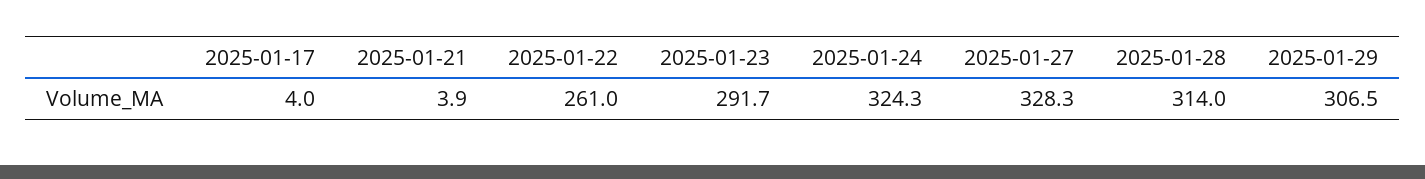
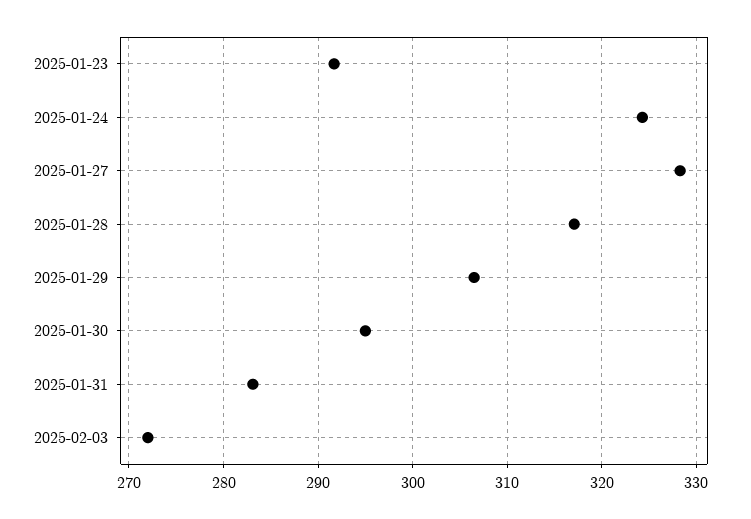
2025-01-17: 4 -> none
2025-01-21: 3.9 -> none
2025-01-22: 261 -> none
2025-01-28: 314 -> 317
2025-01-30: none -> 295
2025-01-31: none -> 283
2025-02-03: none -> 272

